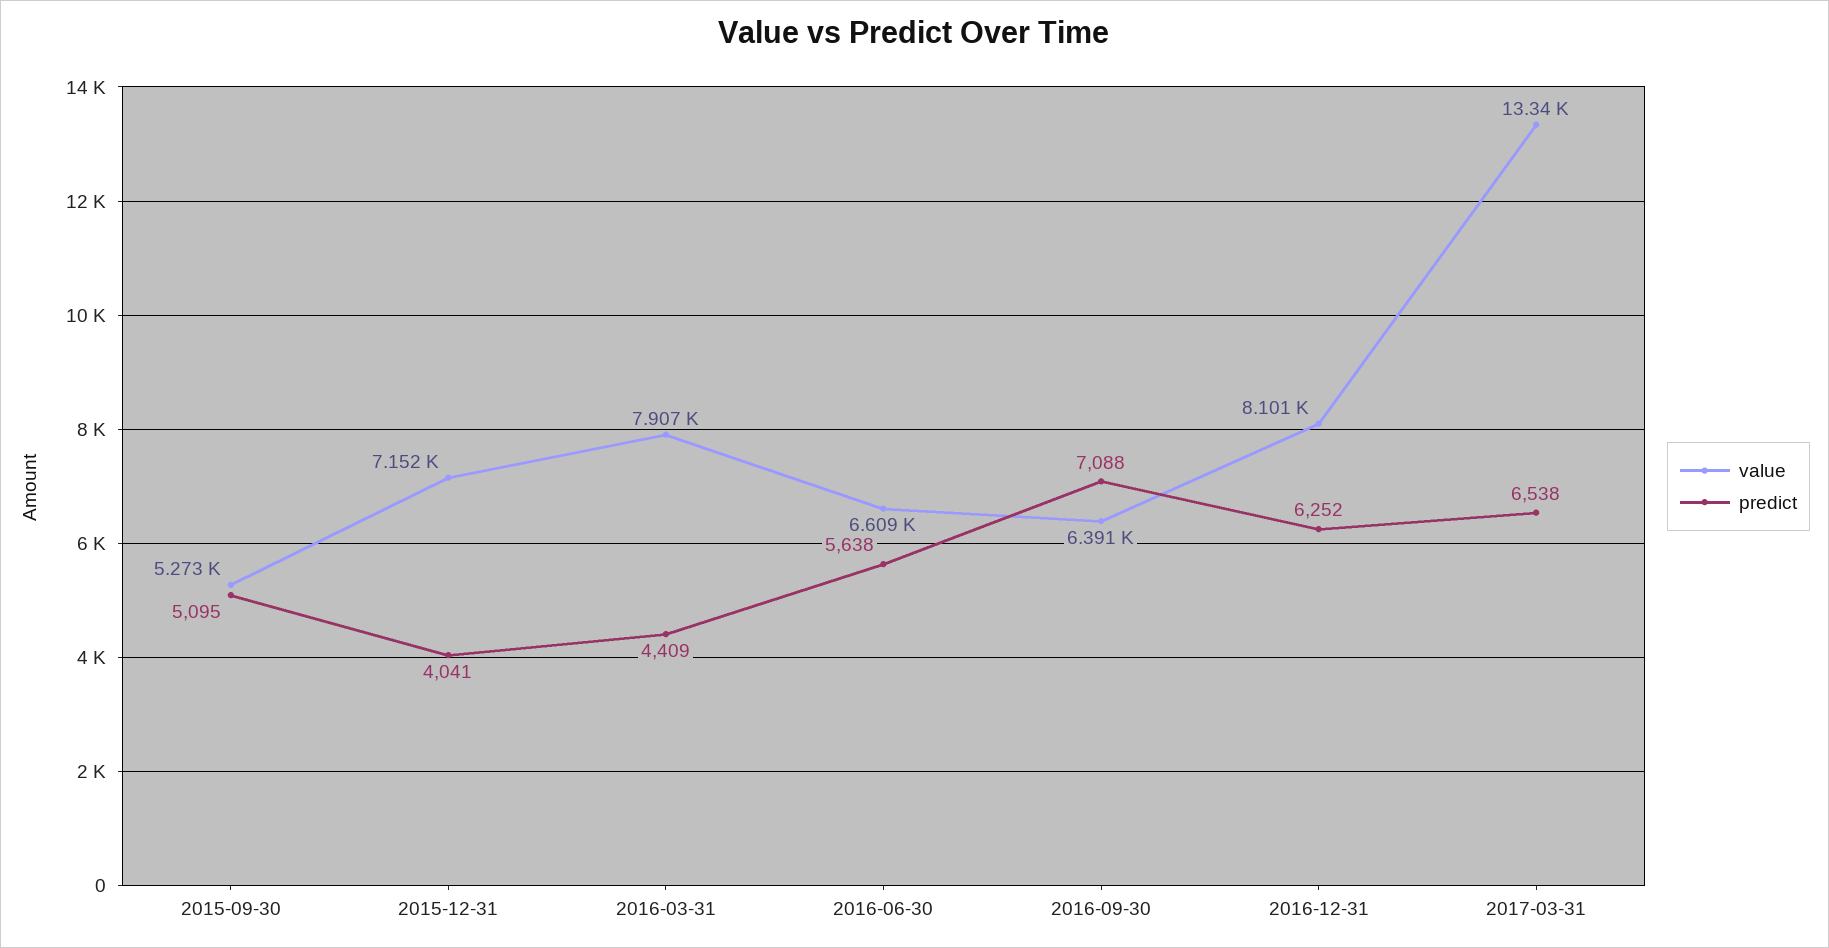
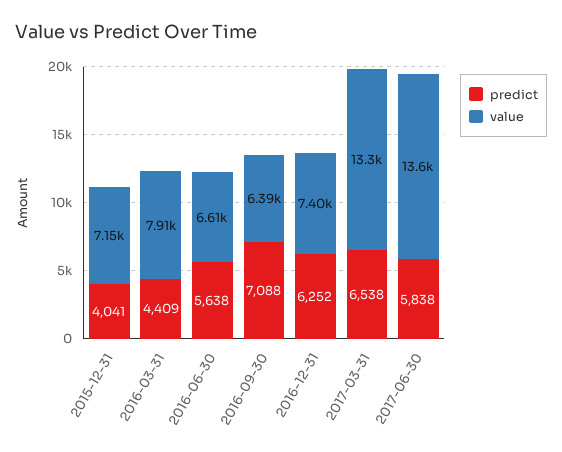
value, 2015-09-30: 5273 -> none
predict, 2015-09-30: 5095 -> none
value, 2016-12-31: 8101 -> 7400
predict, 2017-06-30: none -> 5838
value, 2017-06-30: none -> 13600

